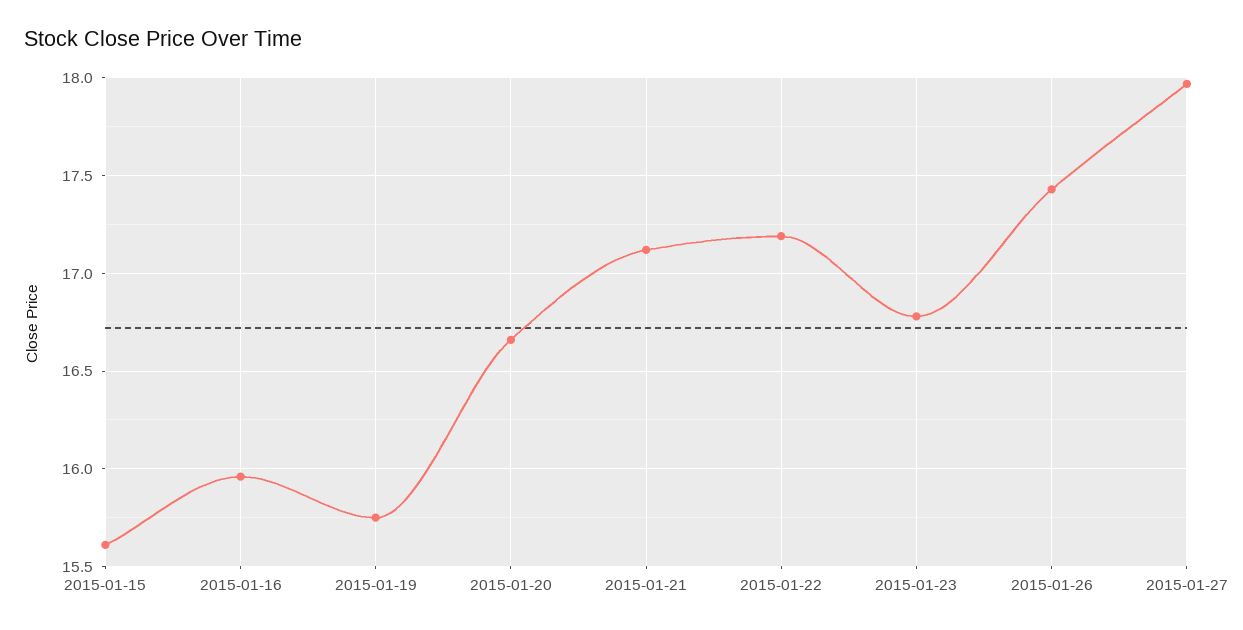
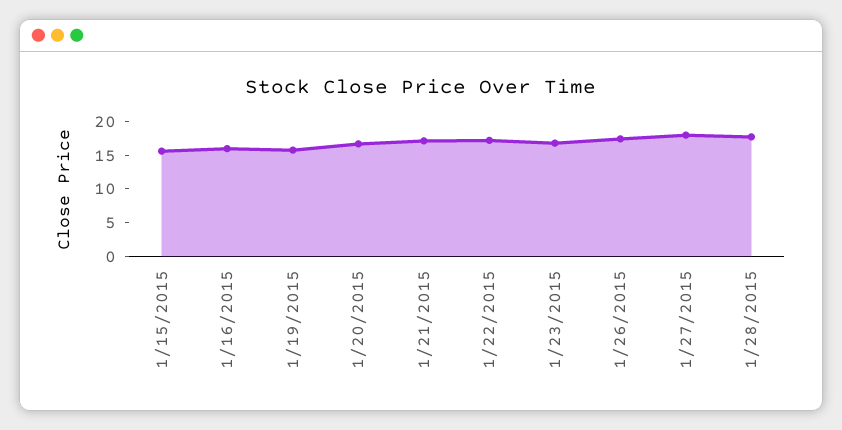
1/28/2015: none -> 17.5

